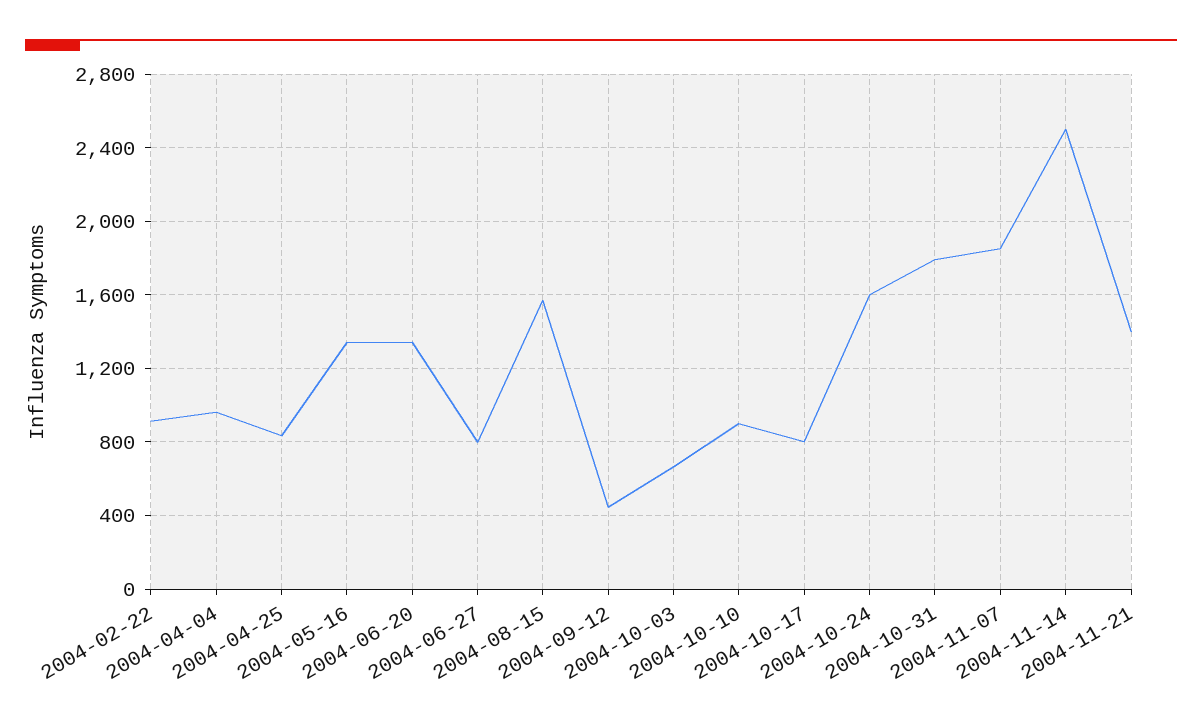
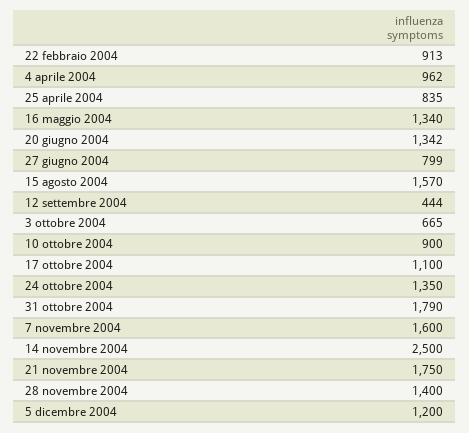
2004-10-17: 800 -> 1100
2004-10-24: 1600 -> 1350
2004-11-07: 1850 -> 1600
2004-11-21: 1400 -> 1750
28 novembre 2004: none -> 1400
5 dicembre 2004: none -> 1200

